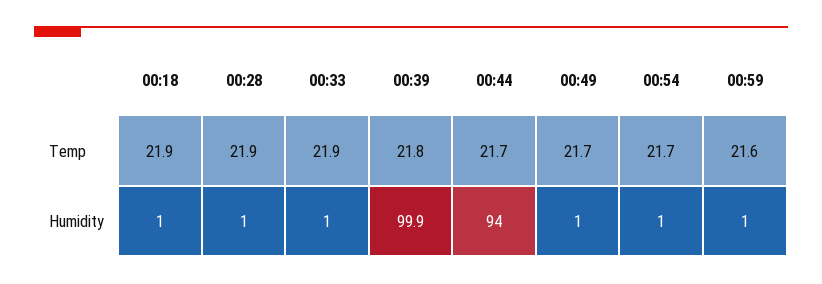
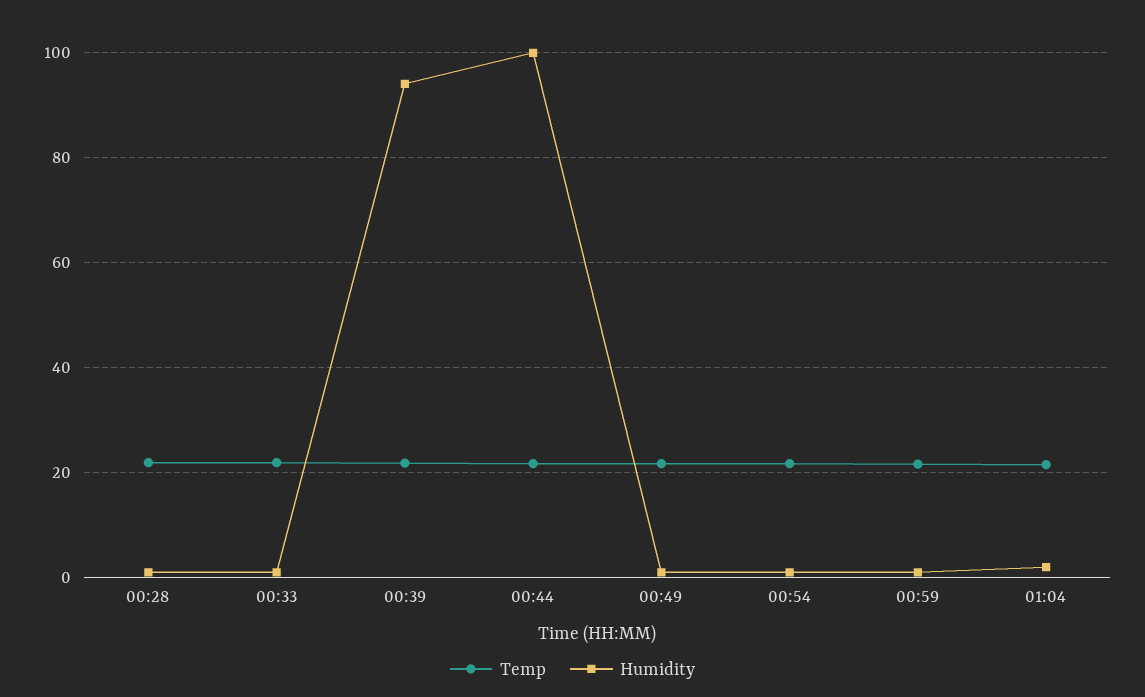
Temp, 00:18: 21.9 -> none
Humidity, 00:18: 1 -> none
Humidity, 00:39: 99.9 -> 94
Humidity, 00:44: 94 -> 100
Temp, 01:04: none -> 22
Humidity, 01:04: none -> 2

